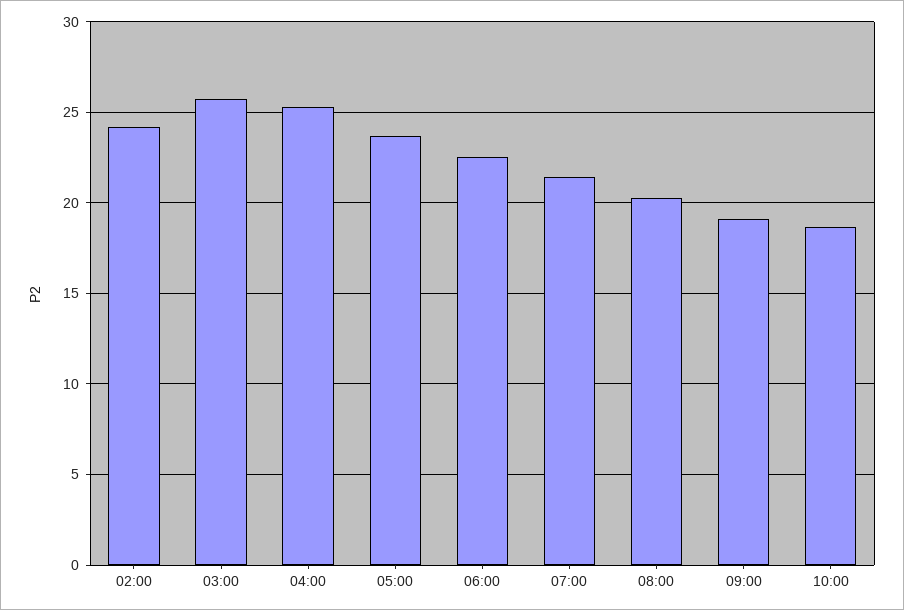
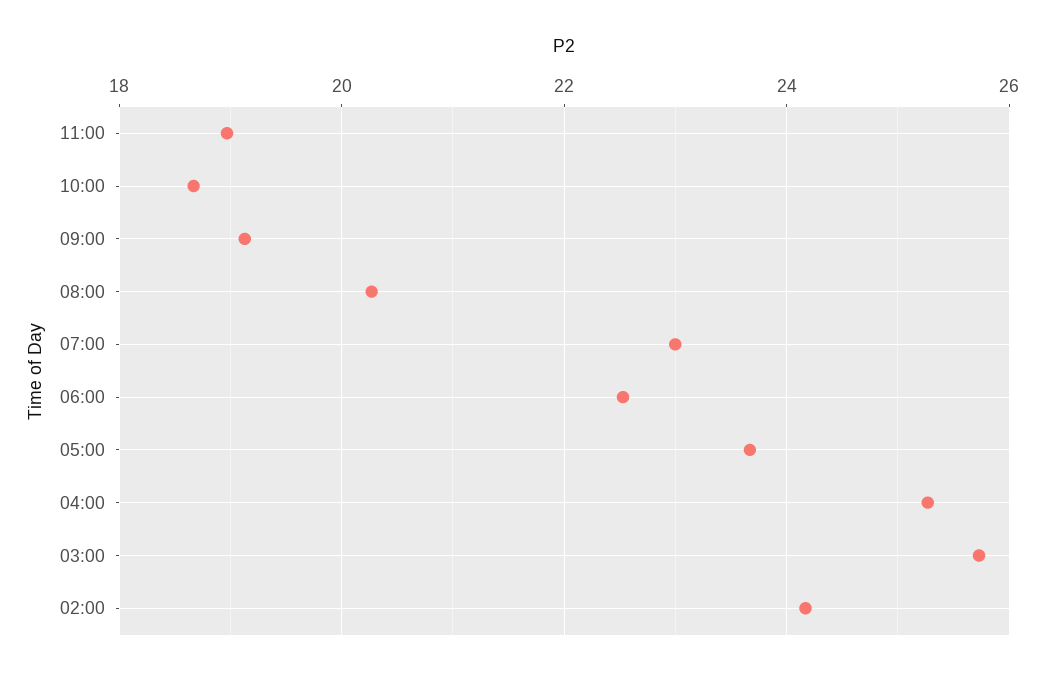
07:00: 21.5 -> 23
11:00: none -> 19

